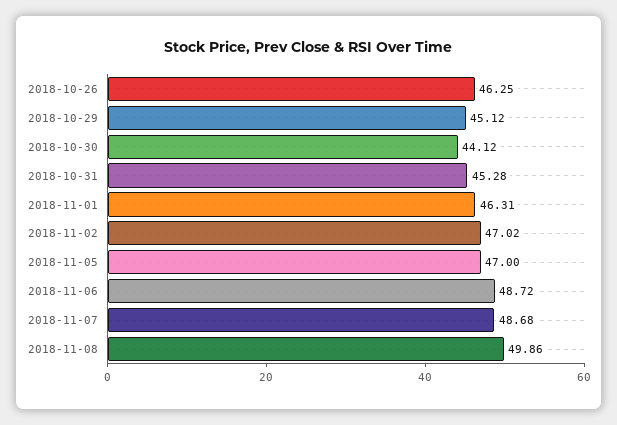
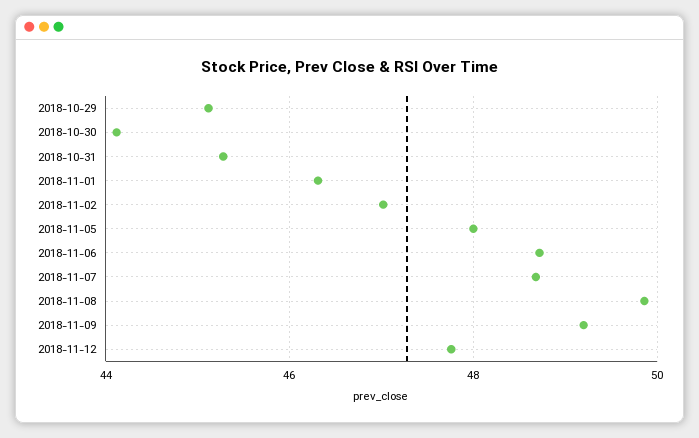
2018-10-26: 46.25 -> none
2018-11-05: 47 -> 48
2018-11-09: none -> 49.2
2018-11-12: none -> 47.8

